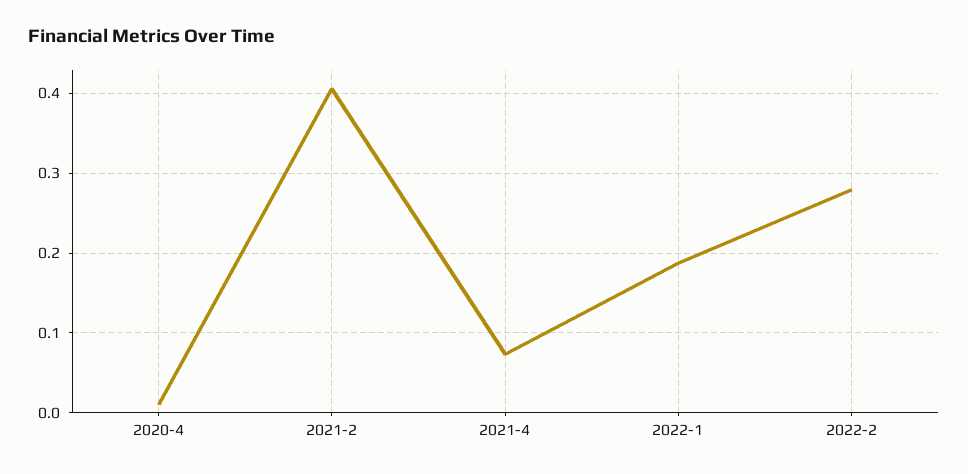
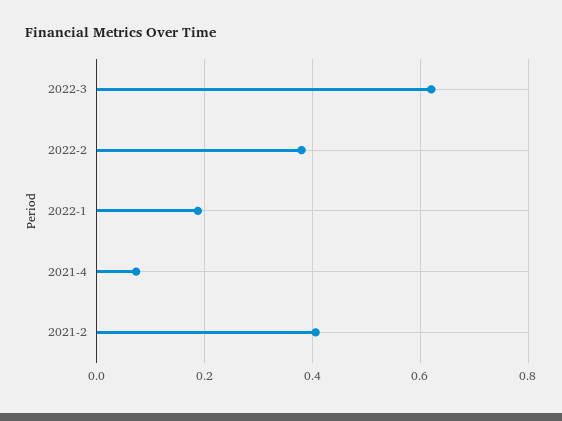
2020-4: 0.01 -> none
2022-2: 0.28 -> 0.38
2022-3: none -> 0.62

